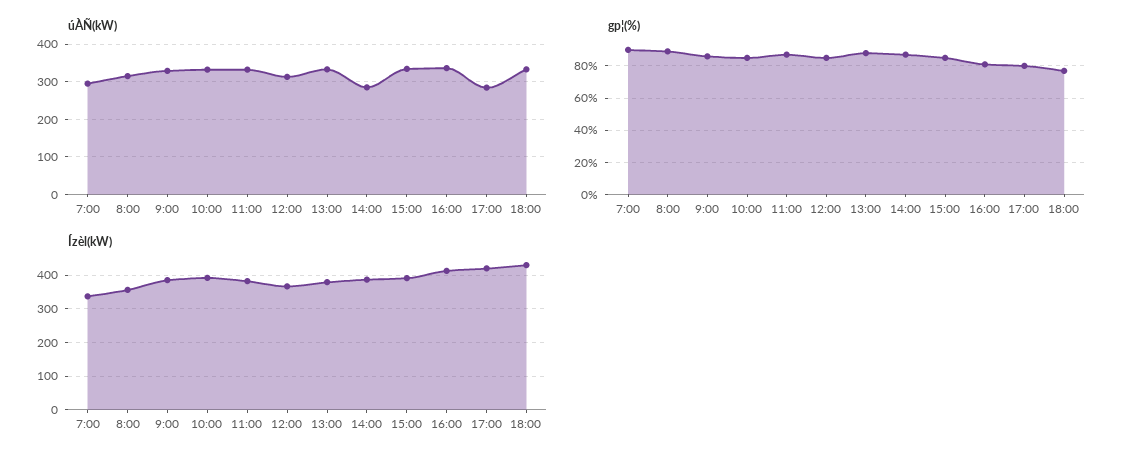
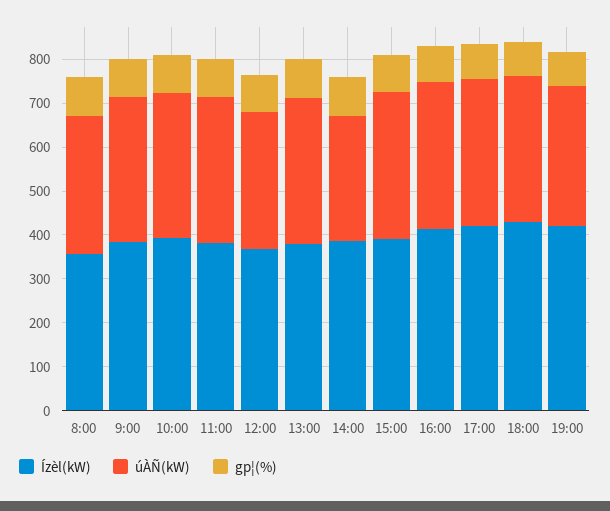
úÀÑ(kW), 7:00: 300 -> none
úÀÑ(kW), 17:00: 280 -> 340
gp¦(%), 7:00: 90 -> none
Ízèl(kW), 7:00: 340 -> none
Ízèl(kW), 19:00: none -> 420
úÀÑ(kW), 19:00: none -> 320
gp¦(%), 19:00: none -> 80

